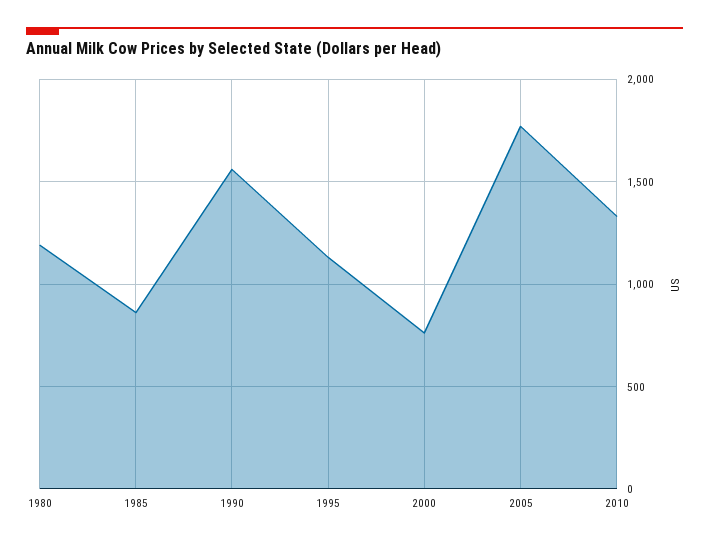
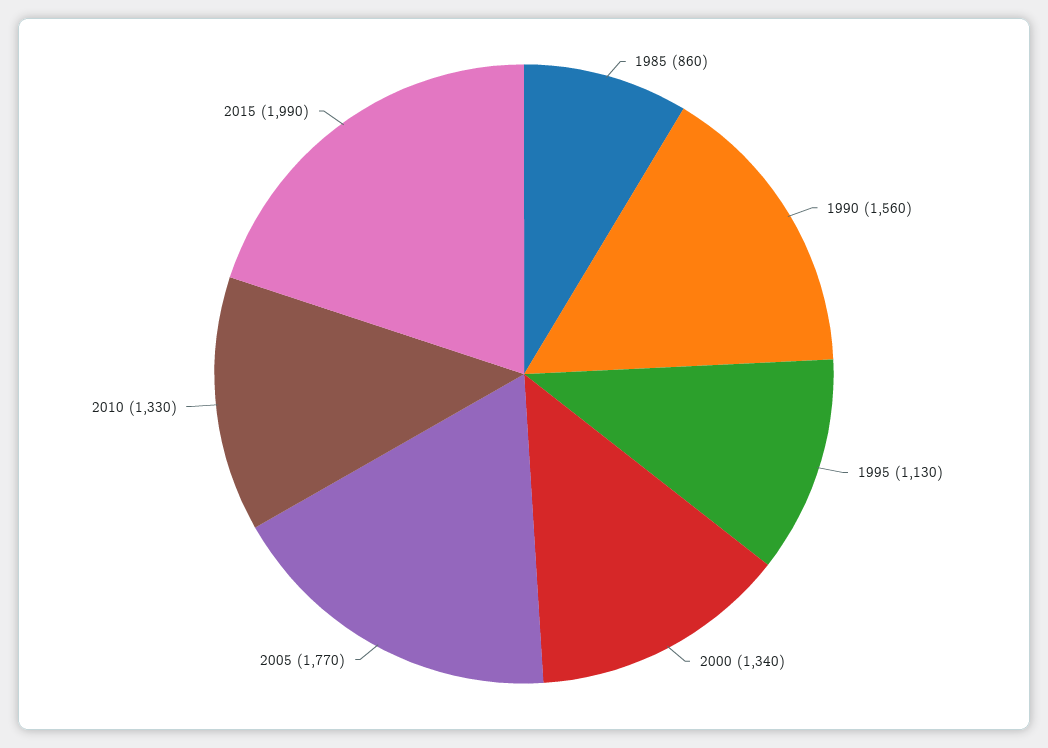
1980: 1200 -> none
2000: 750 -> 1340
2015: none -> 1990

